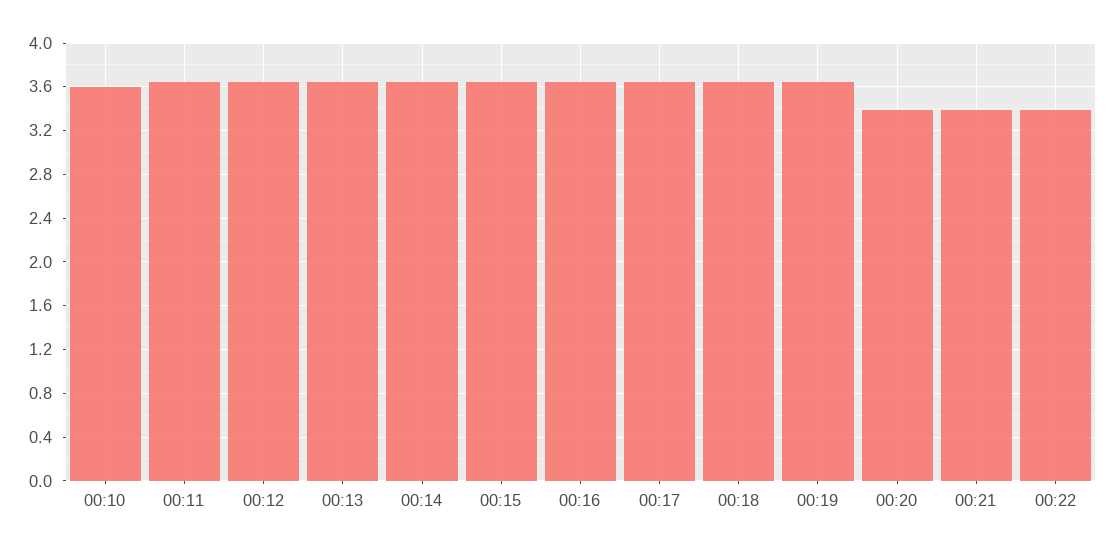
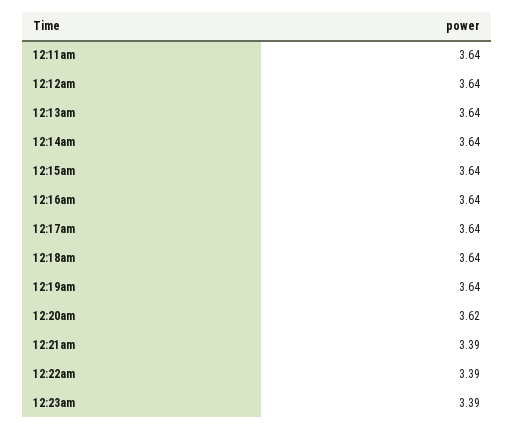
00:10: 3.6 -> none
00:20: 3.4 -> 3.62
12:23am: none -> 3.39

